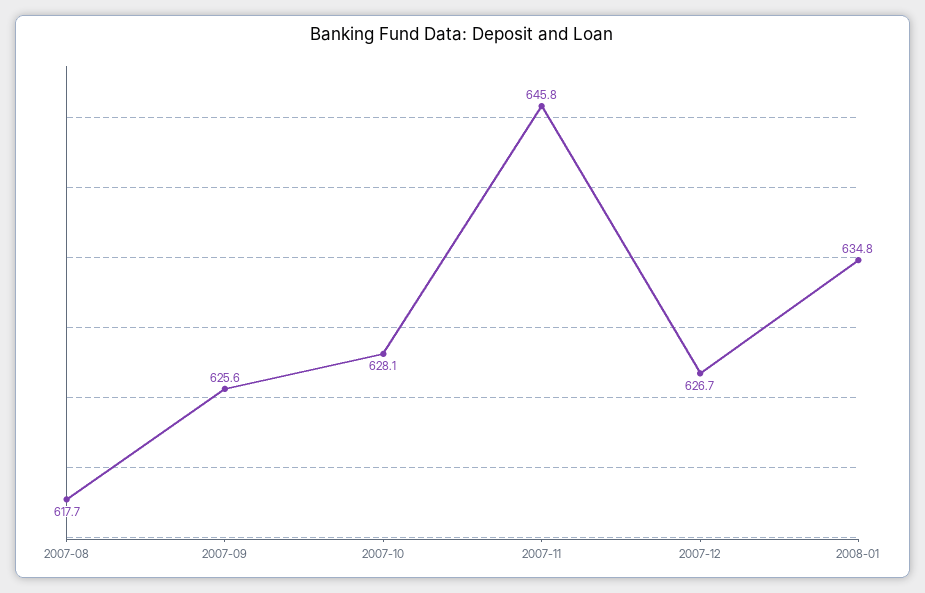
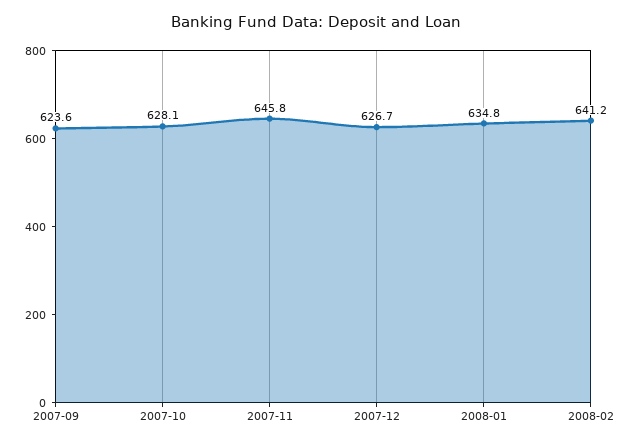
2007-08: 617.7 -> none
2007-09: 625.6 -> 623.6
2008-02: none -> 641.2

